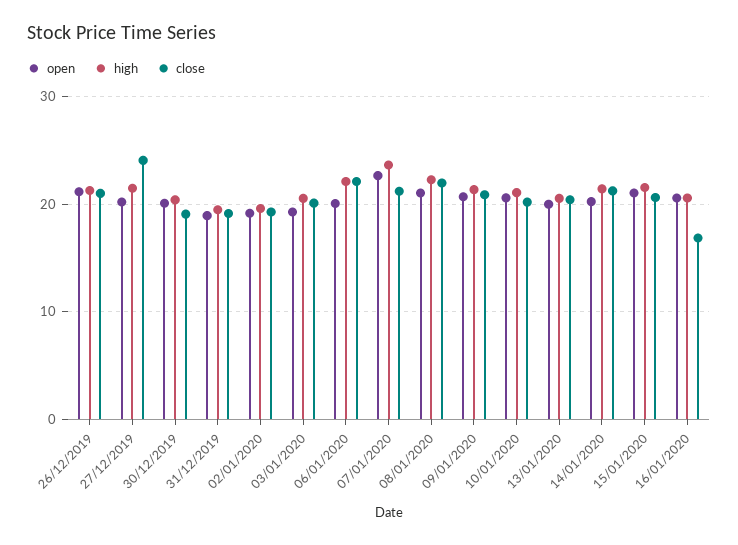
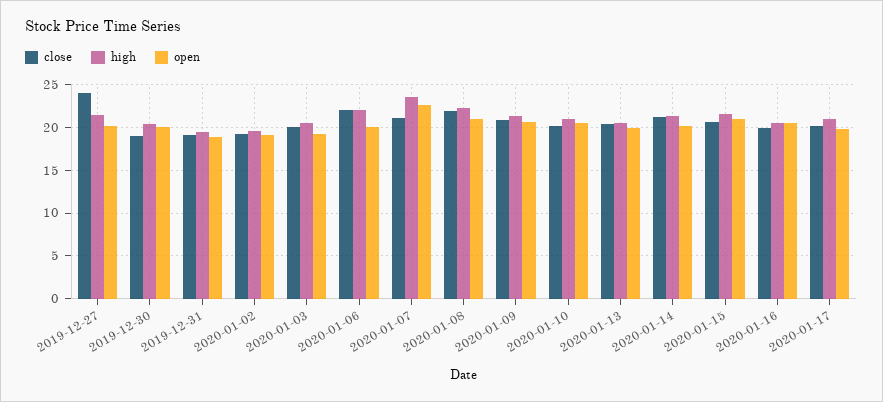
open, 26/12/2019: 21 -> none
high, 26/12/2019: 21 -> none
close, 26/12/2019: 21 -> none
close, 16/01/2020: 17 -> 20
close, 2020-01-17: none -> 20
high, 2020-01-17: none -> 21
open, 2020-01-17: none -> 20

